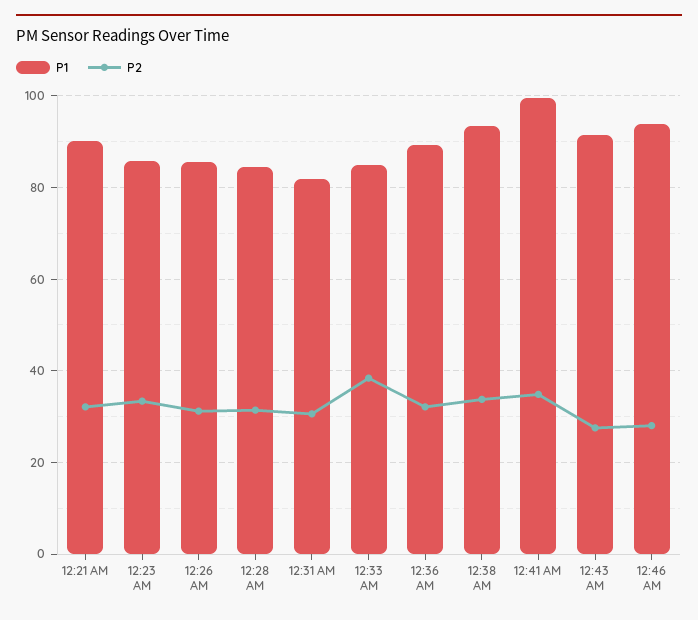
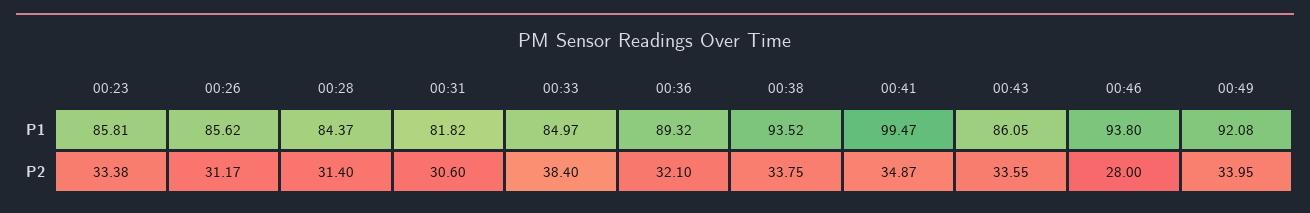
P1, 12:21 AM: 90 -> none
P2, 12:21 AM: 32 -> none
P1, 12:43 AM: 92 -> 86.05
P2, 12:43 AM: 28 -> 33.55
P1, 00:49: none -> 92.08
P2, 00:49: none -> 33.95

